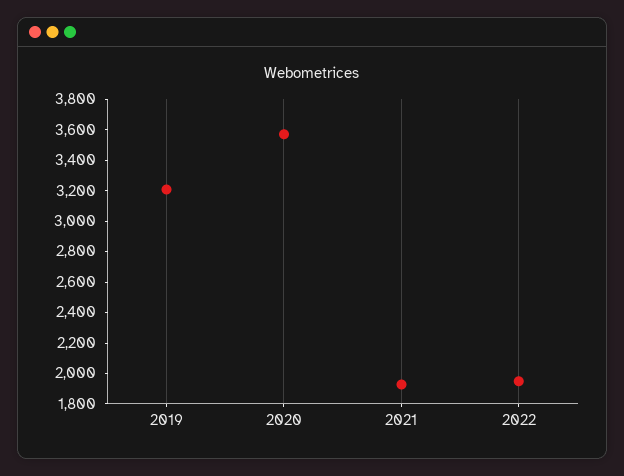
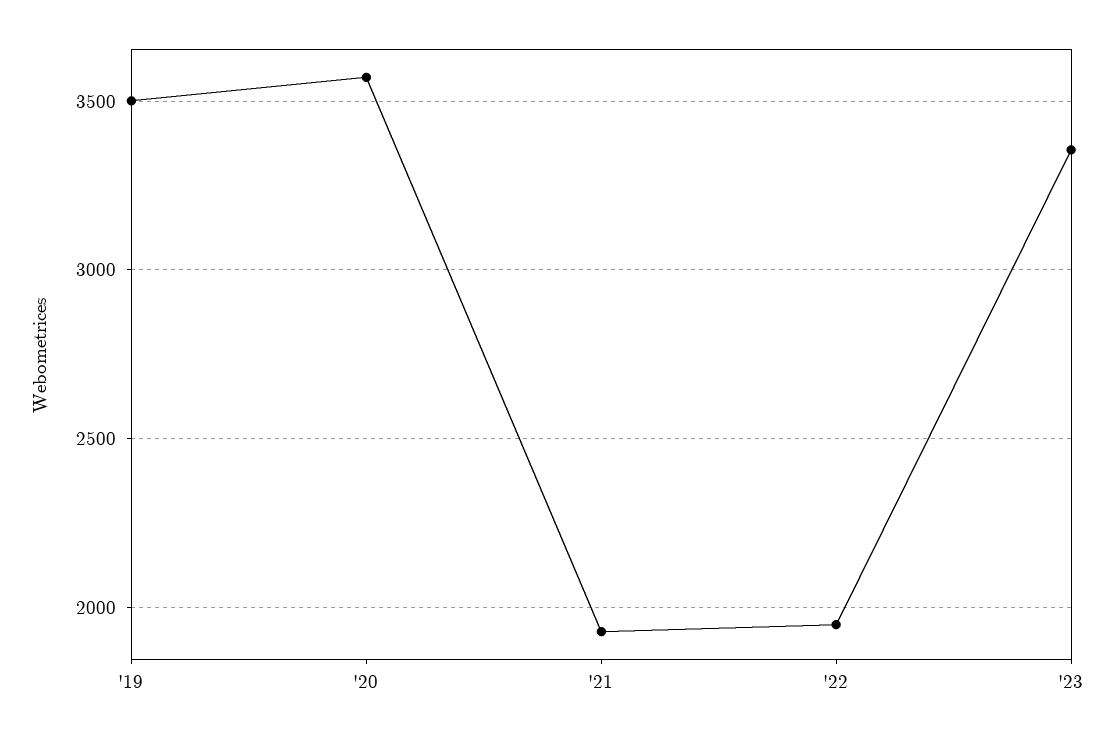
2019: 3200 -> 3500
'23: none -> 3350

